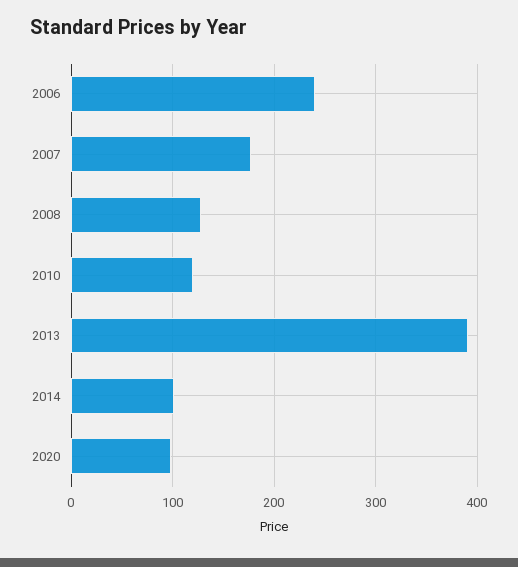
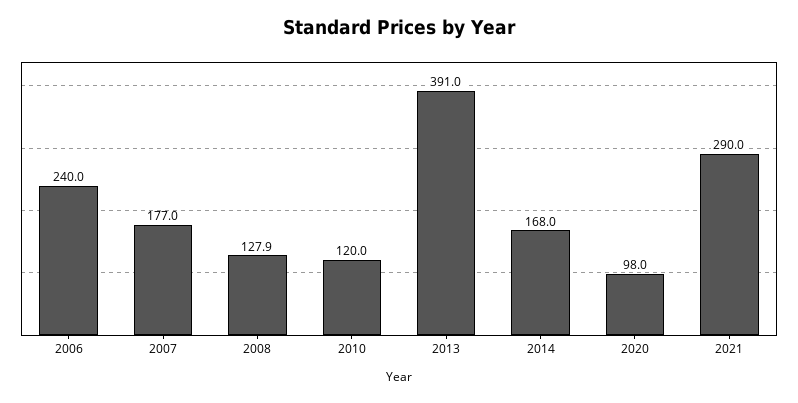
2014: 100 -> 168
2021: none -> 290

